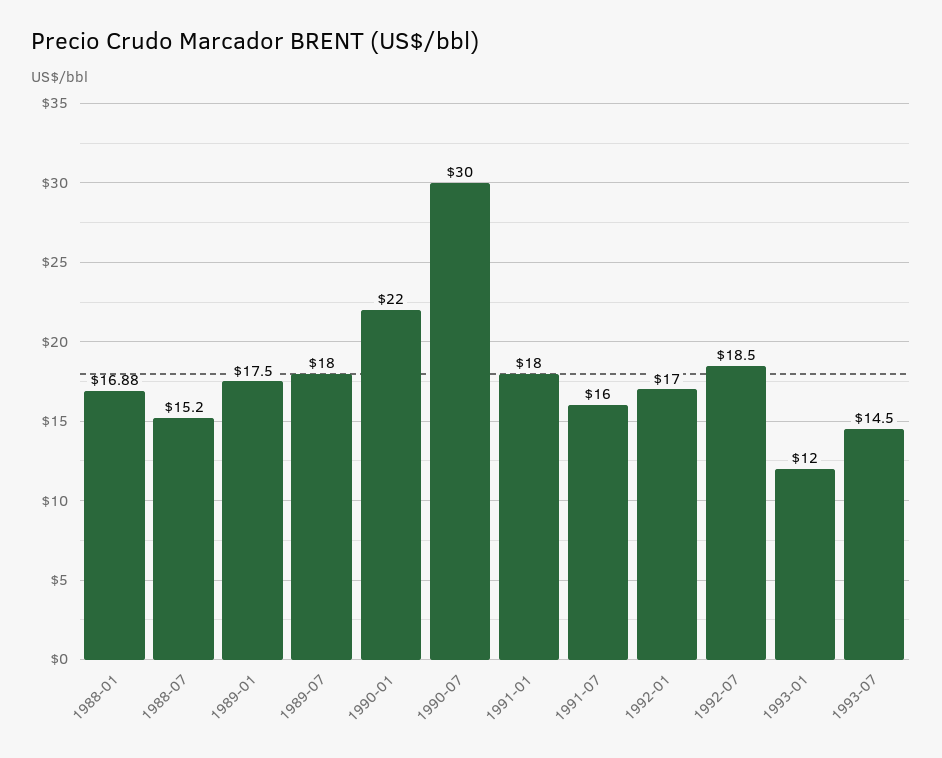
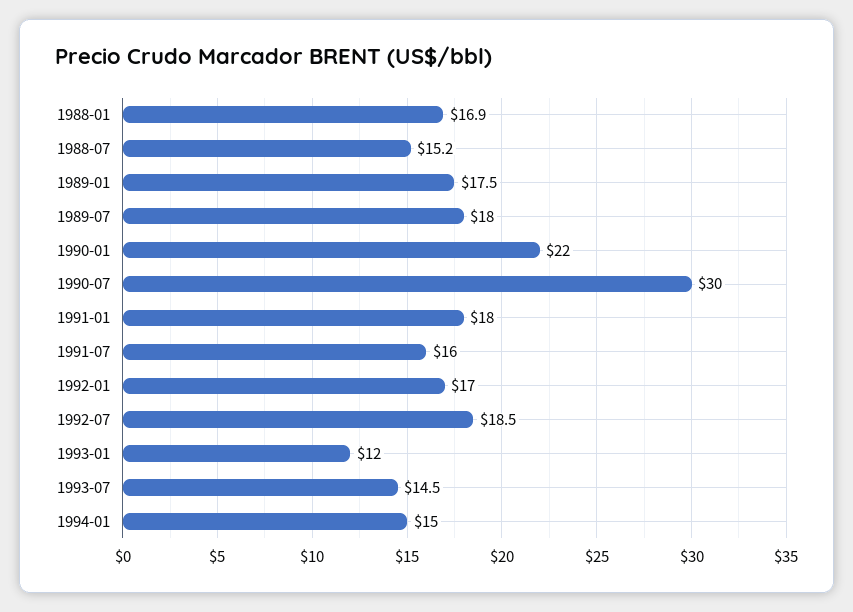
1994-01: none -> 15

